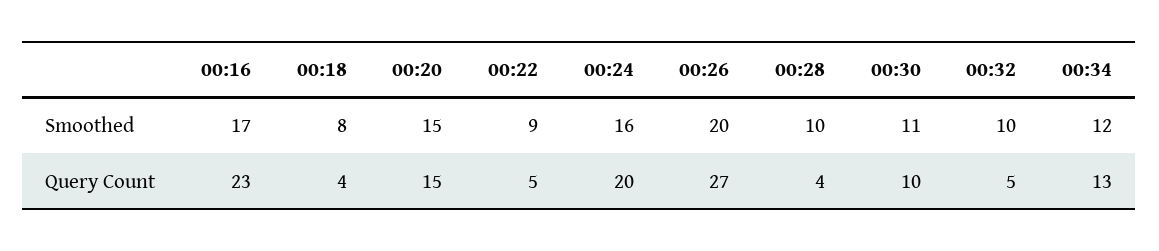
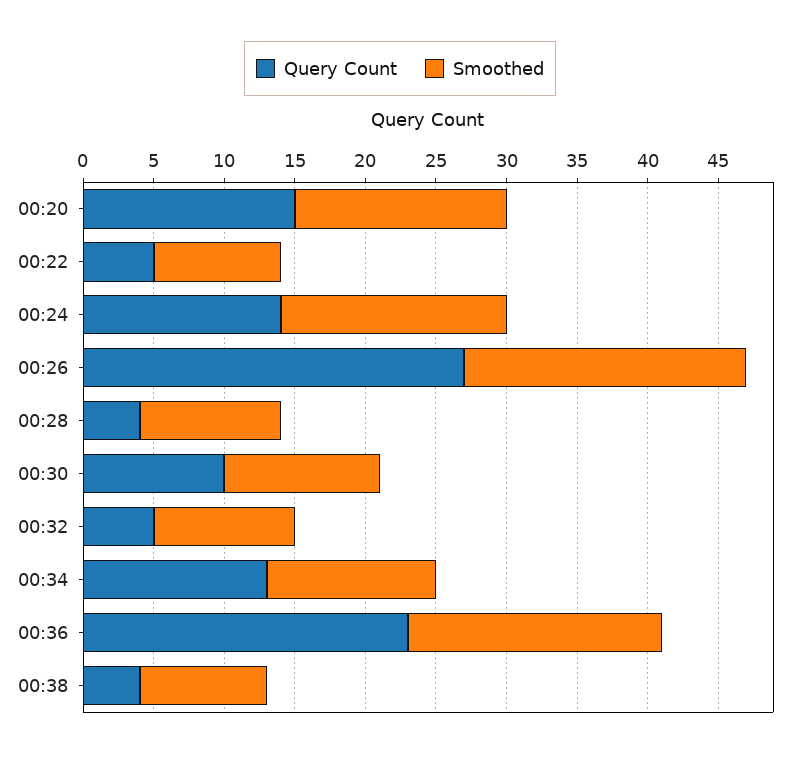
Smoothed, 00:16: 17 -> none
Smoothed, 00:18: 8 -> none
Query Count, 00:16: 23 -> none
Query Count, 00:18: 4 -> none
Query Count, 00:24: 20 -> 14
Query Count, 00:36: none -> 23
Smoothed, 00:36: none -> 18
Query Count, 00:38: none -> 4
Smoothed, 00:38: none -> 9

